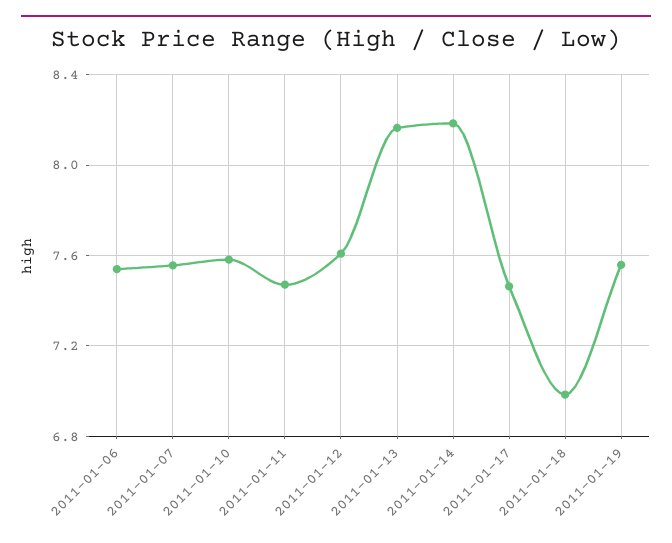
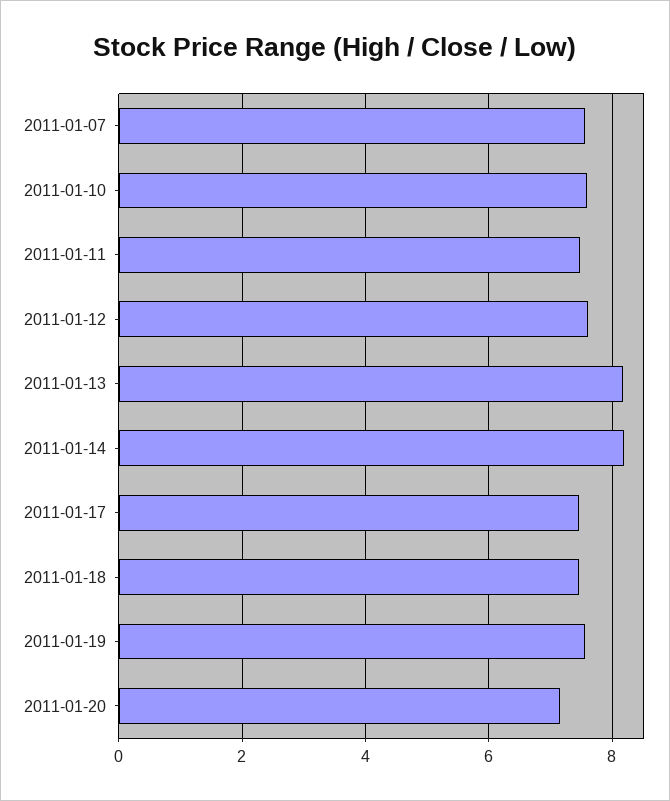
2011-01-06: 7.55 -> none
2011-01-18: 7 -> 7.4
2011-01-20: none -> 7.2

